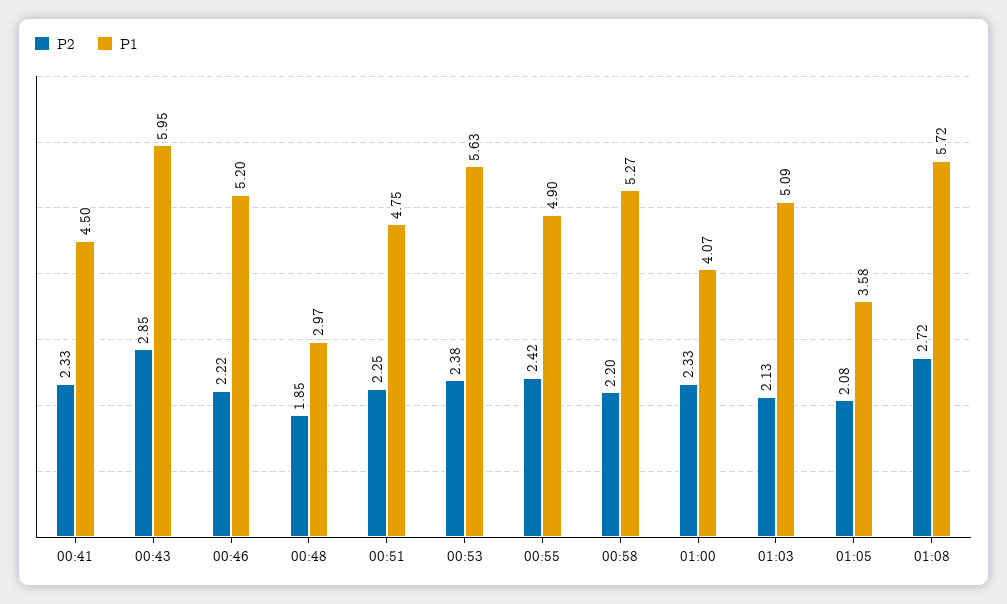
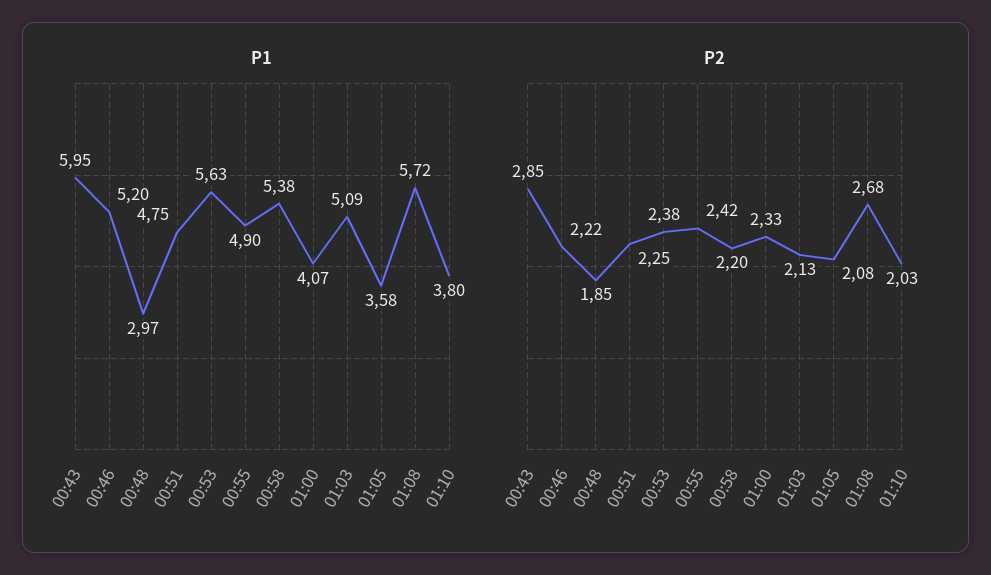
P2, 00:41: 2.33 -> none
P1, 00:41: 4.5 -> none
P1, 00:58: 5.27 -> 5.38
P2, 01:08: 2.72 -> 2.68
P1, 01:10: none -> 3.8
P2, 01:10: none -> 2.03

